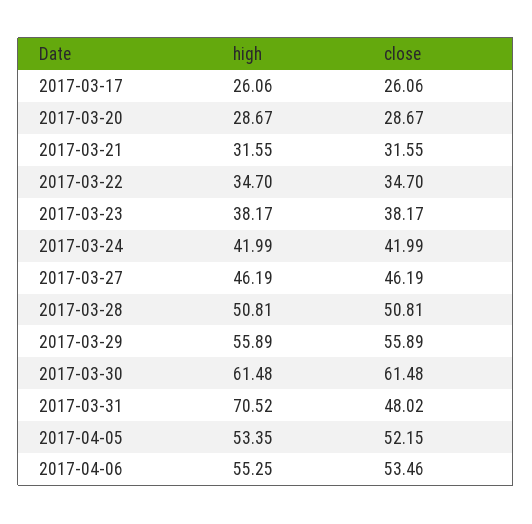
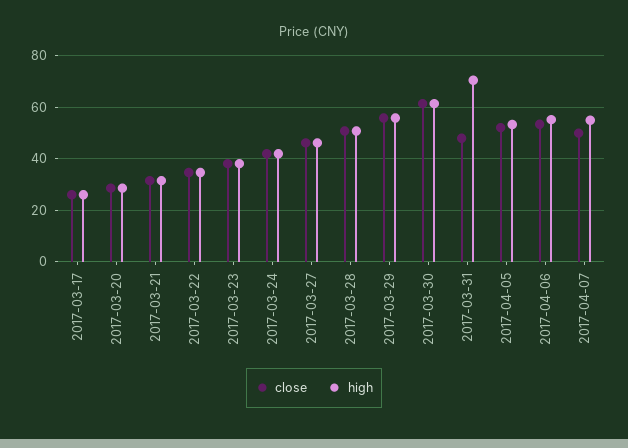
close, 2017-04-07: none -> 50
high, 2017-04-07: none -> 55

